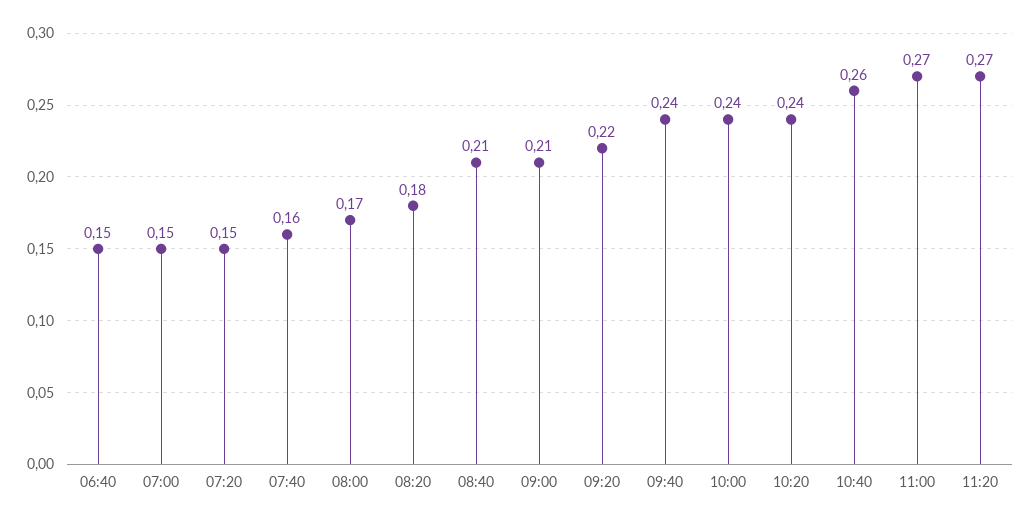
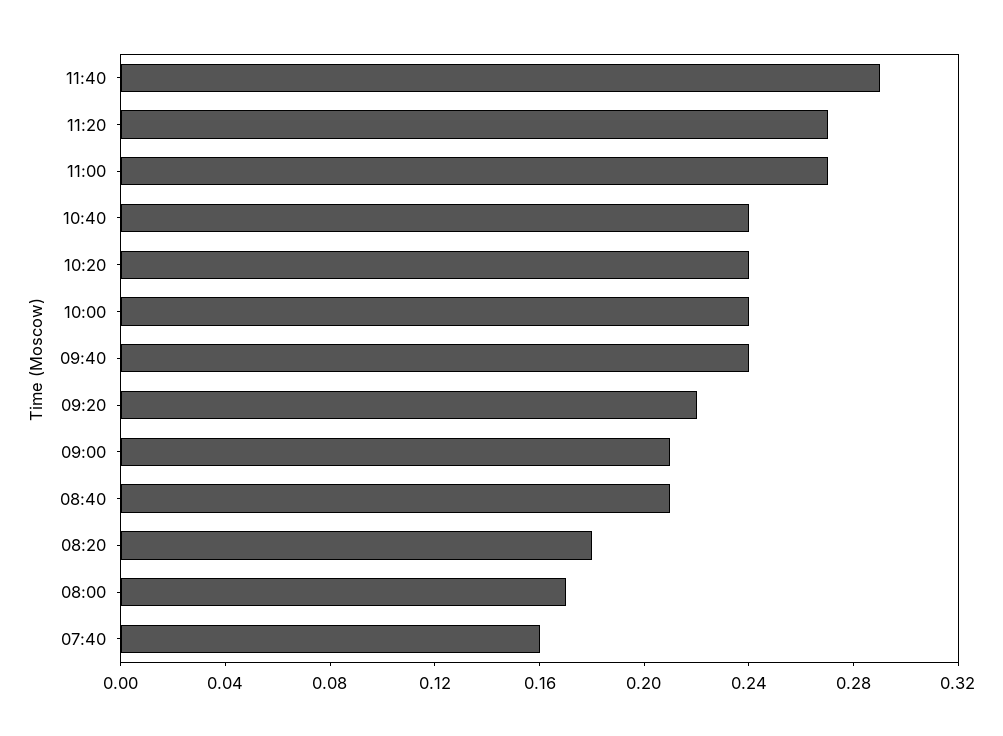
06:40: 0.15 -> none
07:00: 0.15 -> none
07:20: 0.15 -> none
10:40: 0.26 -> 0.24
11:40: none -> 0.29

